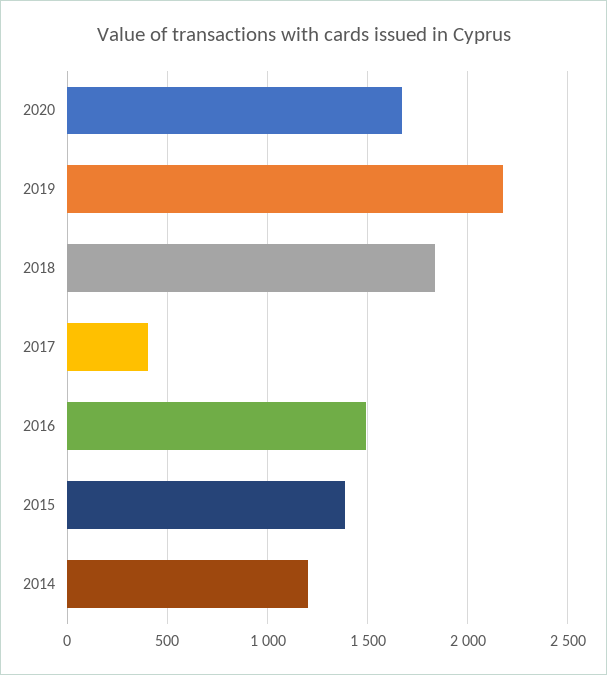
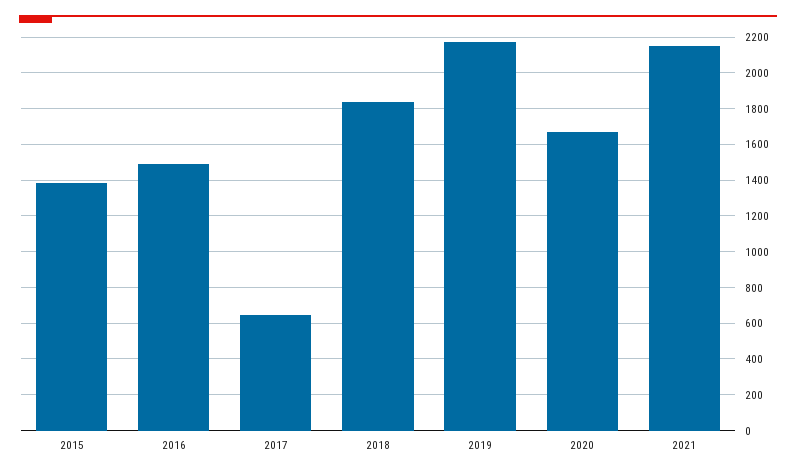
2017: 400 -> 650
2014: 1200 -> none
2021: none -> 2150

